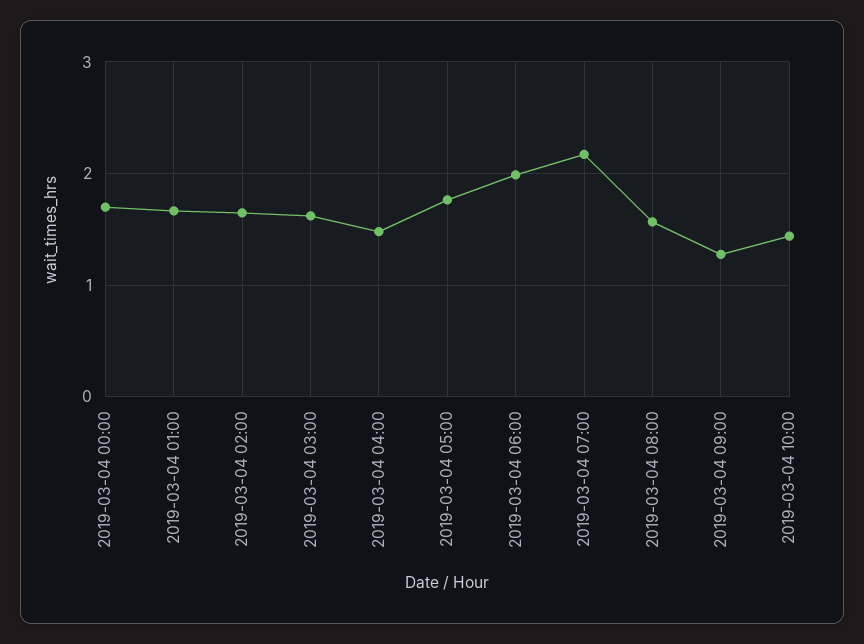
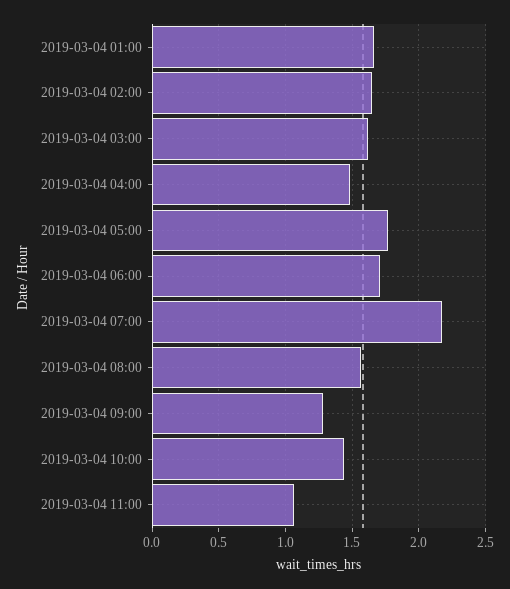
2019-03-04 00:00: 1.7 -> none
2019-03-04 06:00: 2 -> 1.7
2019-03-04 11:00: none -> 1.05

